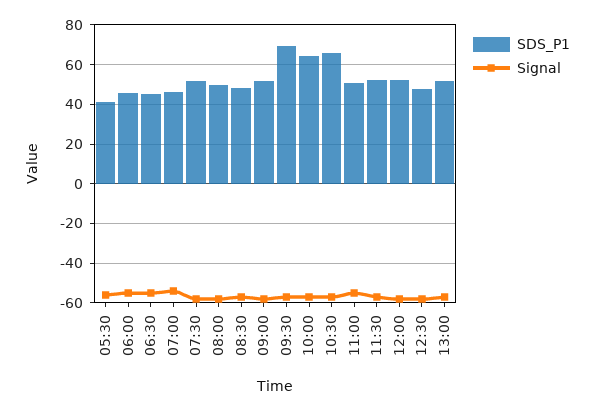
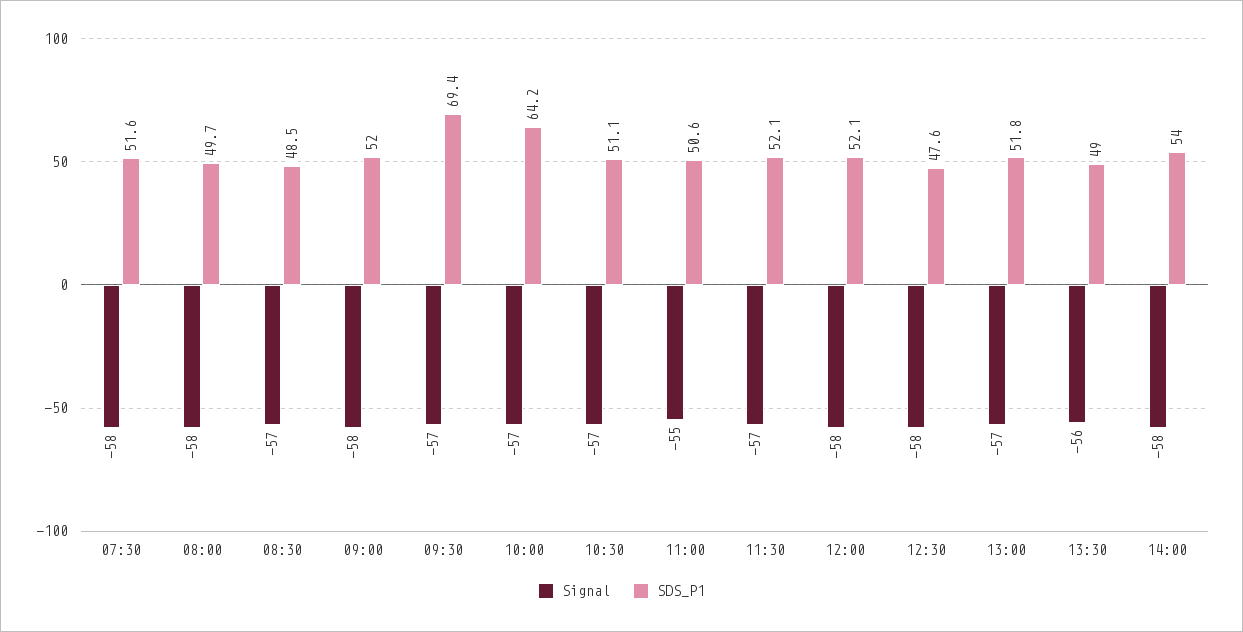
SDS_P1, 05:30: 40 -> none
Signal, 05:30: -55 -> none
SDS_P1, 06:00: 45 -> none
Signal, 06:00: -55 -> none
SDS_P1, 06:30: 45 -> none
Signal, 06:30: -55 -> none
SDS_P1, 07:00: 45 -> none
Signal, 07:00: -55 -> none
SDS_P1, 10:30: 65 -> 51.1
Signal, 13:30: none -> -56
SDS_P1, 13:30: none -> 49
Signal, 14:00: none -> -58
SDS_P1, 14:00: none -> 54

